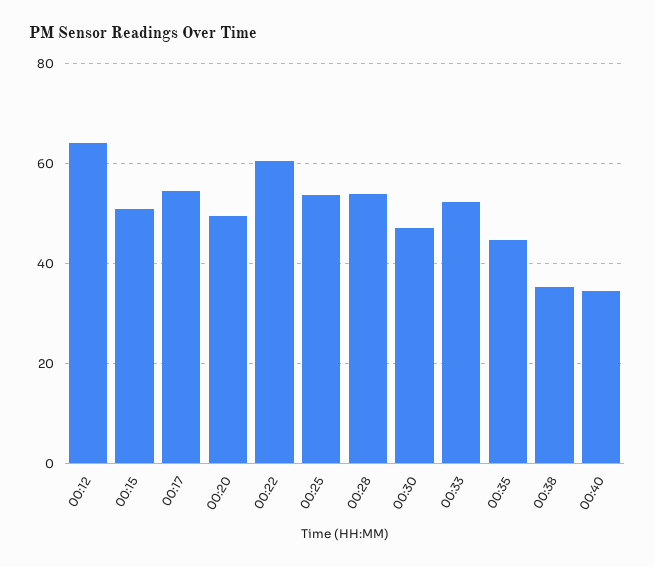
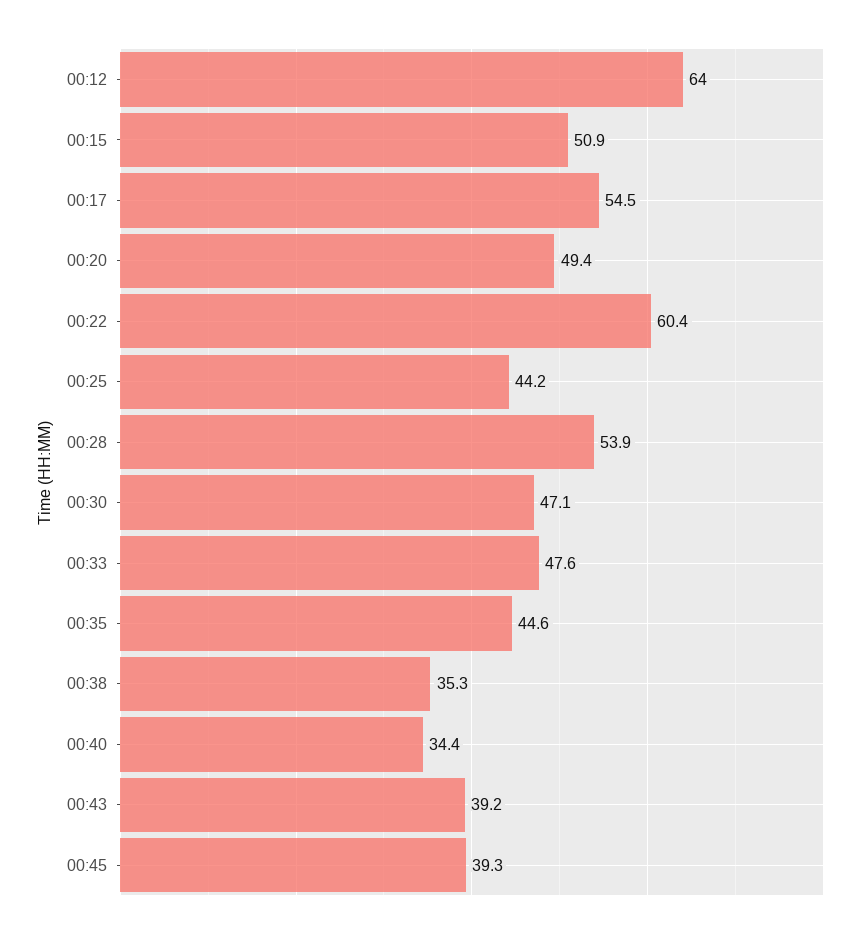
00:25: 54 -> 44.2
00:33: 52 -> 47.6
00:43: none -> 39.2
00:45: none -> 39.3

